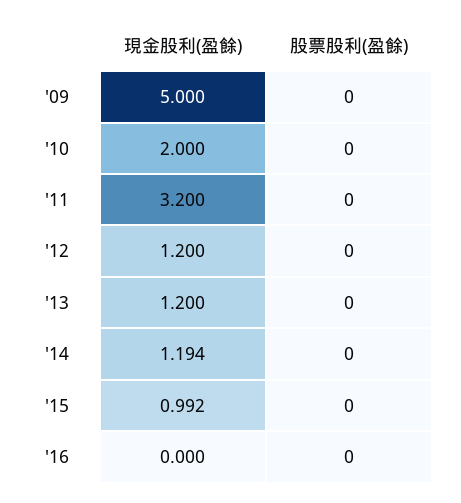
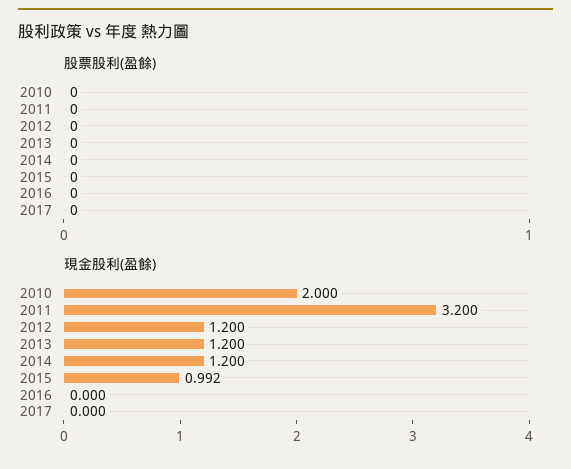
現金股利(盈餘), '09: 5 -> none
股票股利(盈餘), '09: 0 -> none
現金股利(盈餘), '14: 1.194 -> 1.2
股票股利(盈餘), 2017: none -> 0
現金股利(盈餘), 2017: none -> 0

